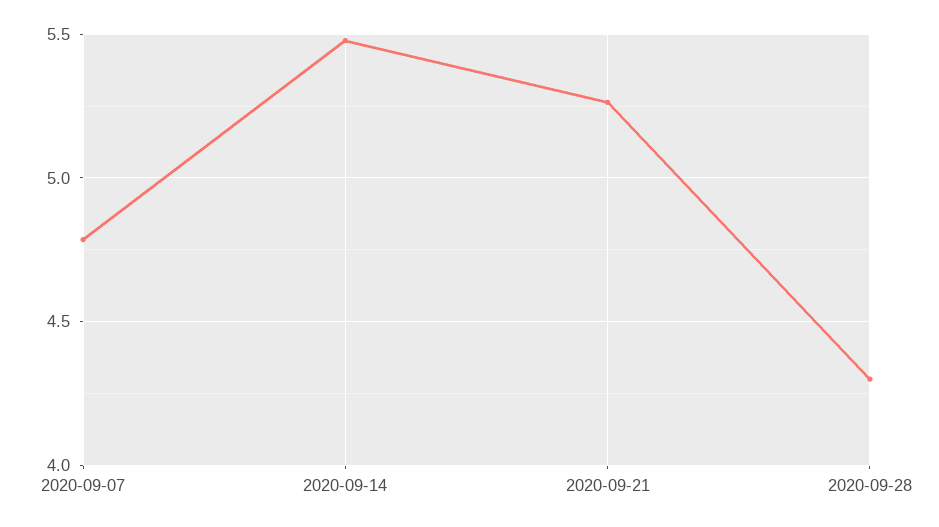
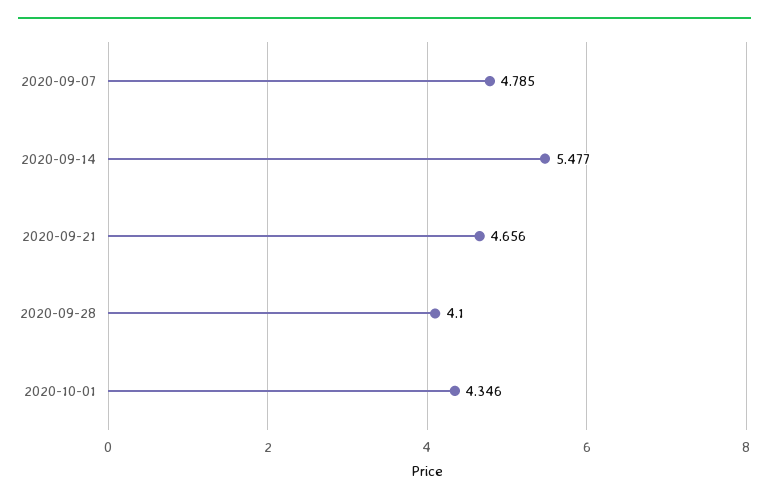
2020-09-21: 5.25 -> 4.656
2020-09-28: 4.3 -> 4.1
2020-10-01: none -> 4.346

